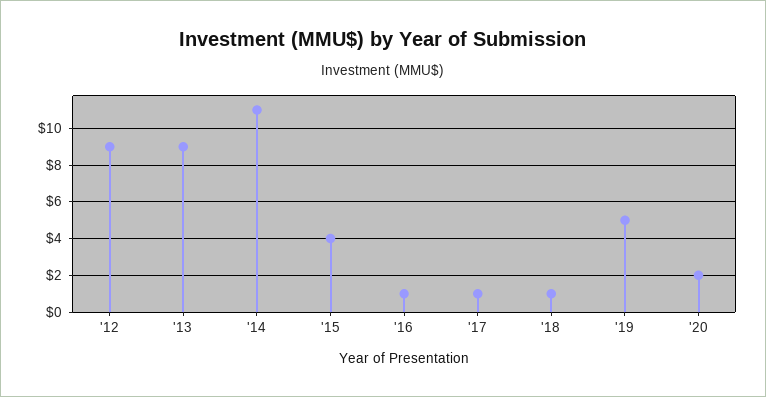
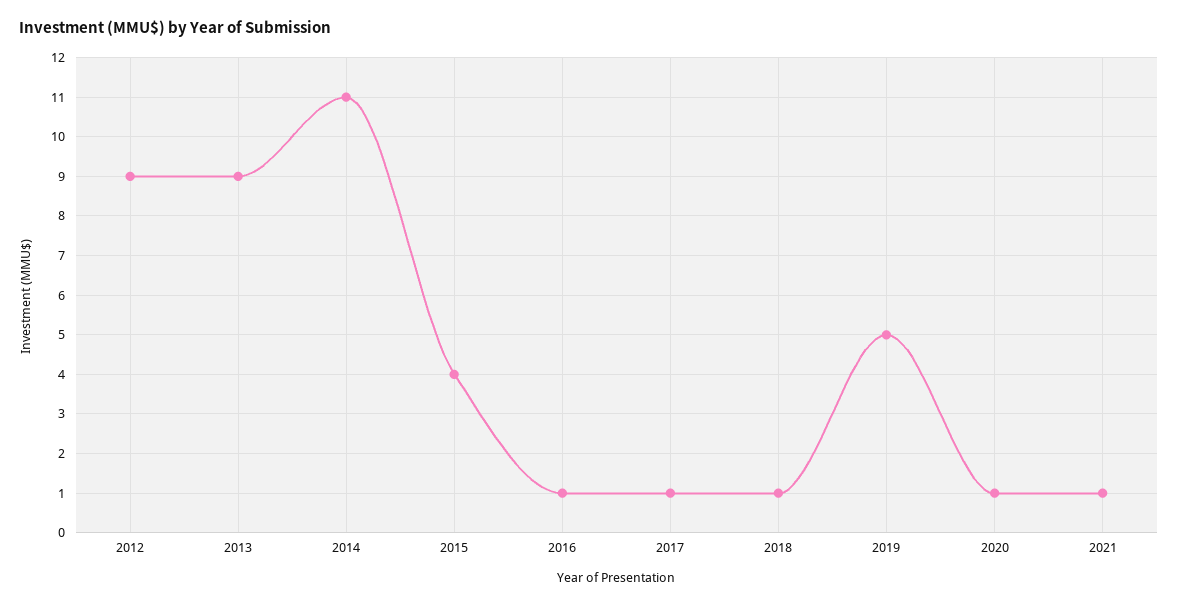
'20: 2 -> 1
2021: none -> 1

